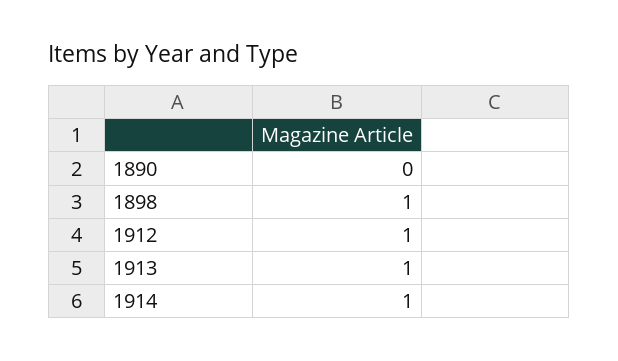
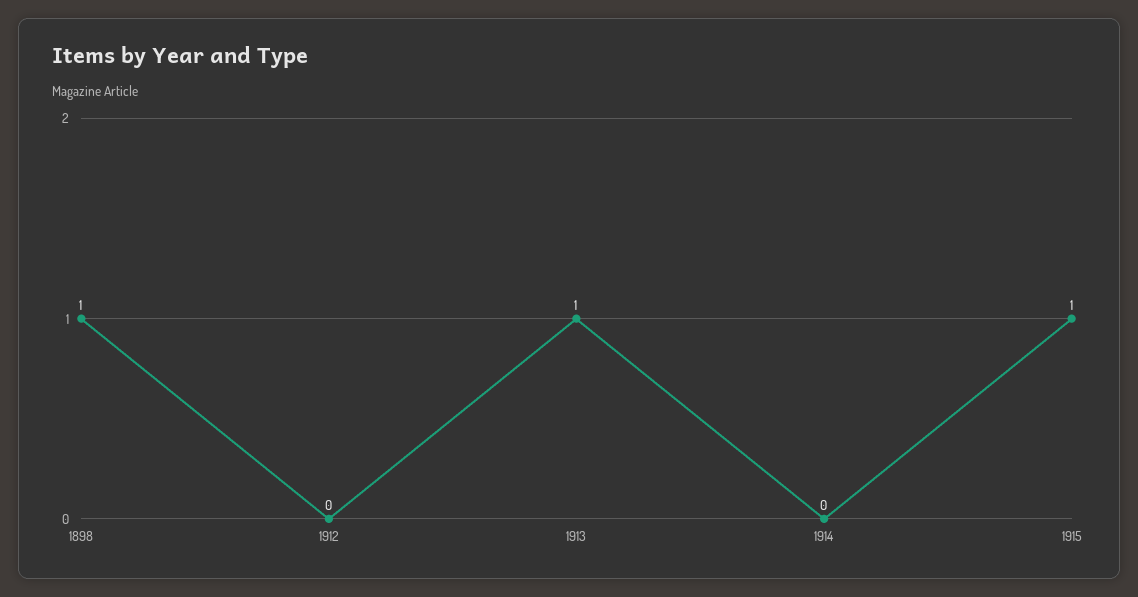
1890: 0 -> none
1912: 1 -> 0
1914: 1 -> 0
1915: none -> 1

